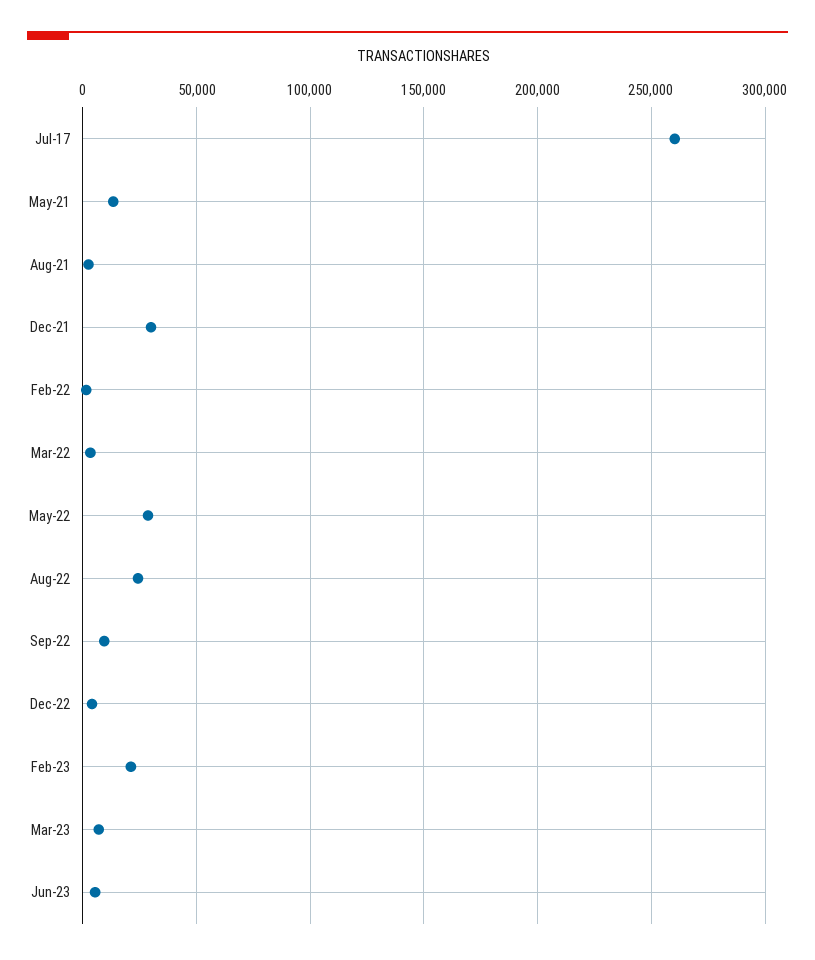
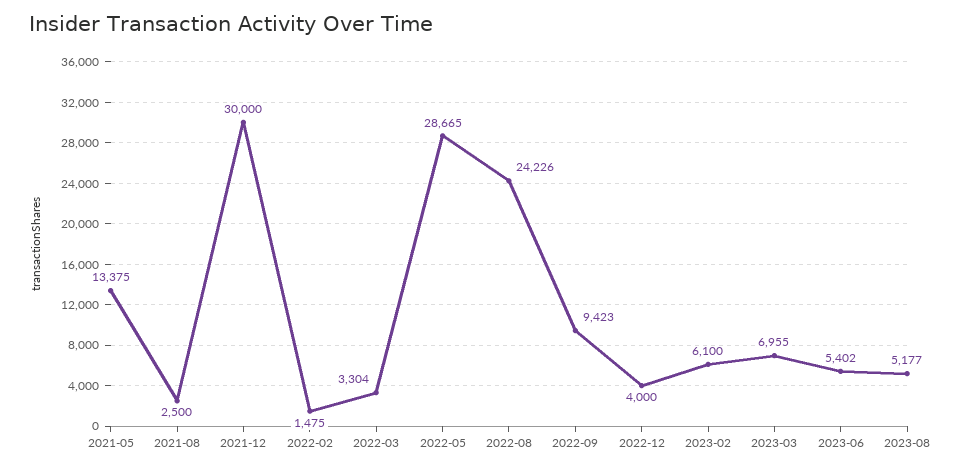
Jul-17: 260000 -> none
Feb-23: 20000 -> 6100
2023-08: none -> 5177

